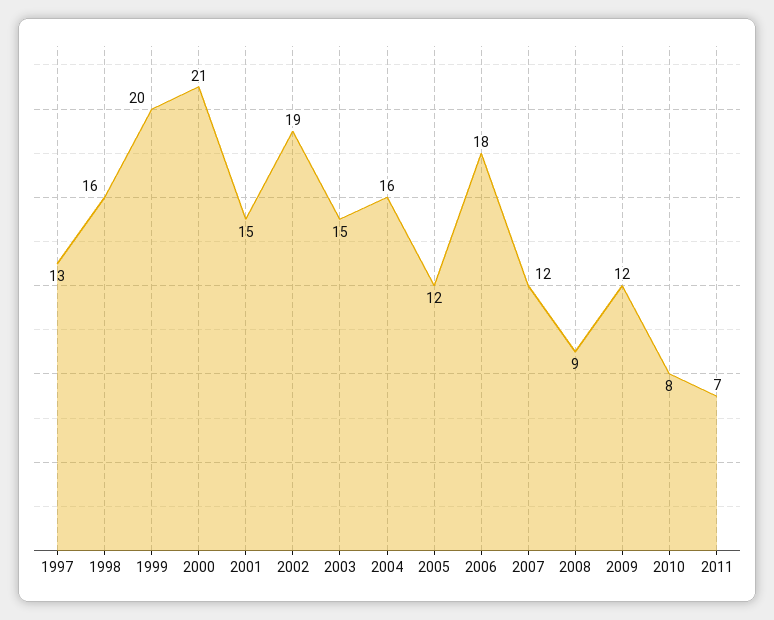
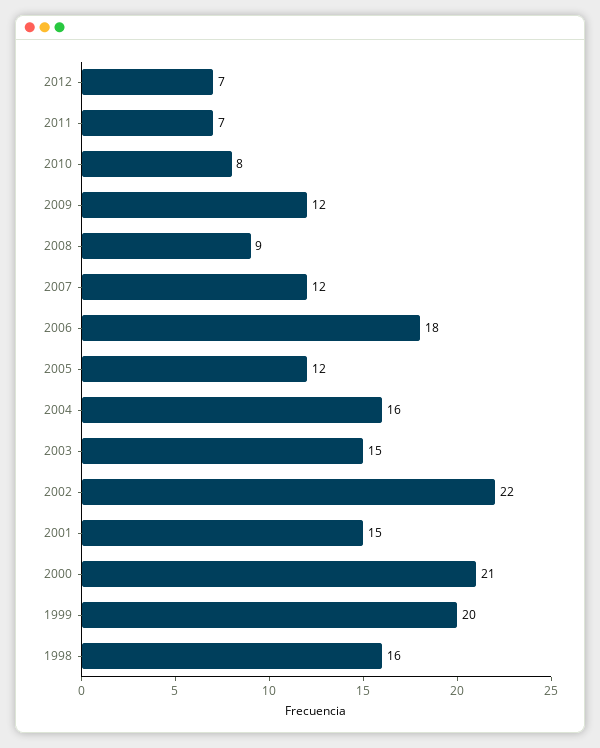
1997: 13 -> none
2002: 19 -> 22
2012: none -> 7

